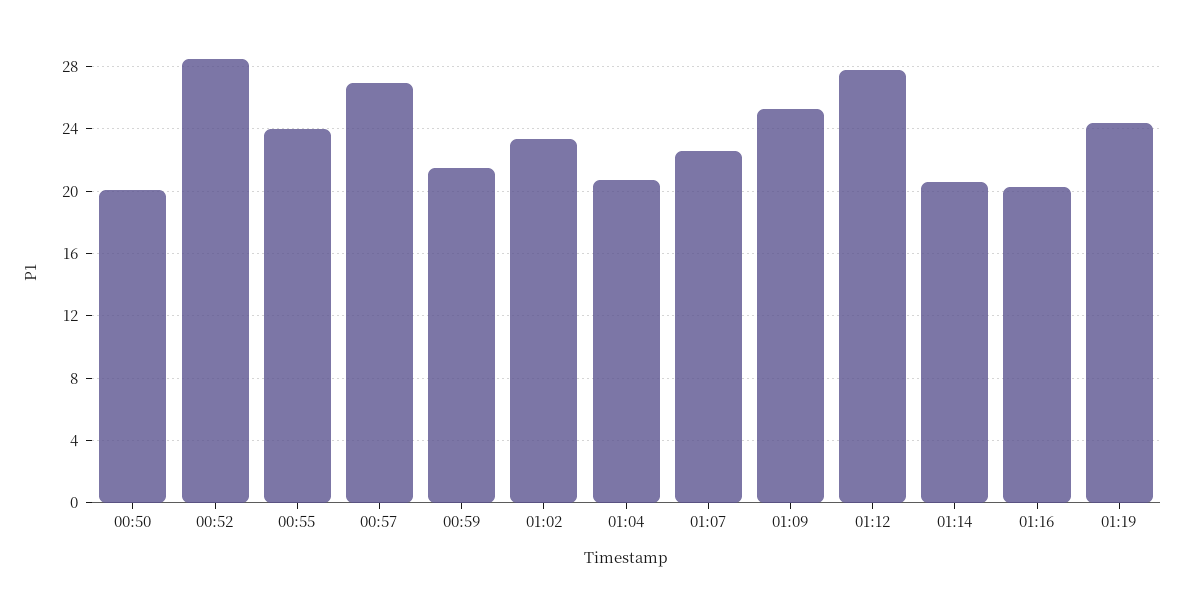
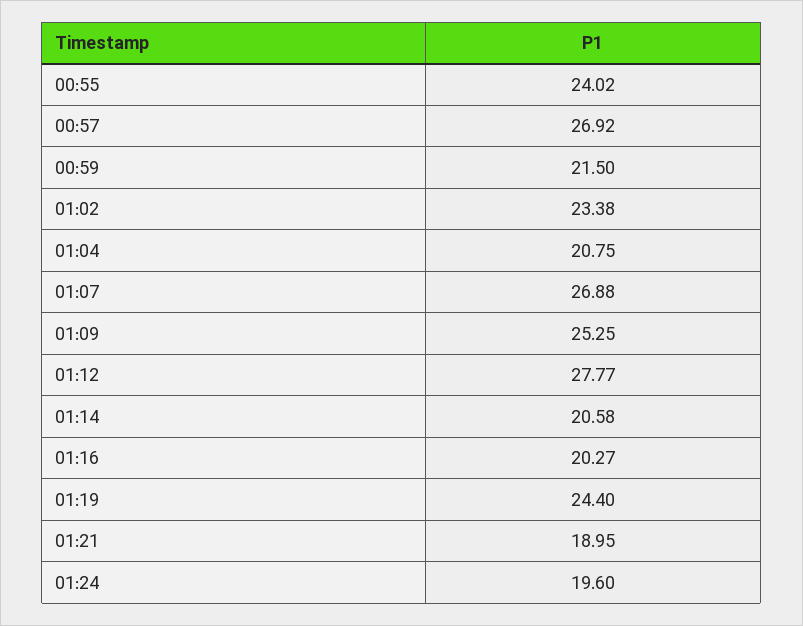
00:50: 20 -> none
00:52: 28.5 -> none
01:07: 22.5 -> 26.88
01:21: none -> 18.95
01:24: none -> 19.6

